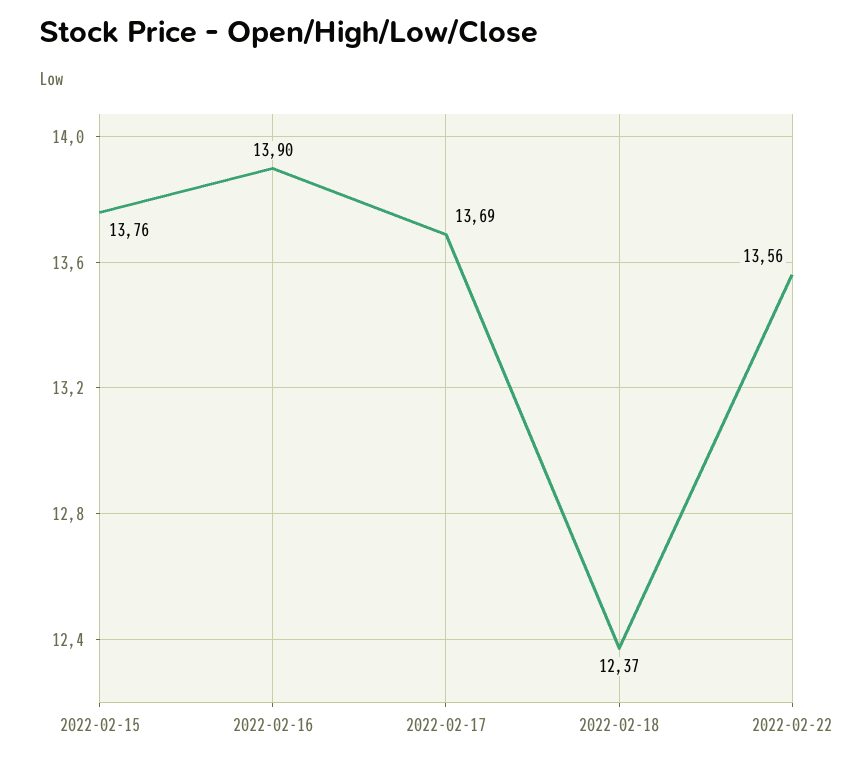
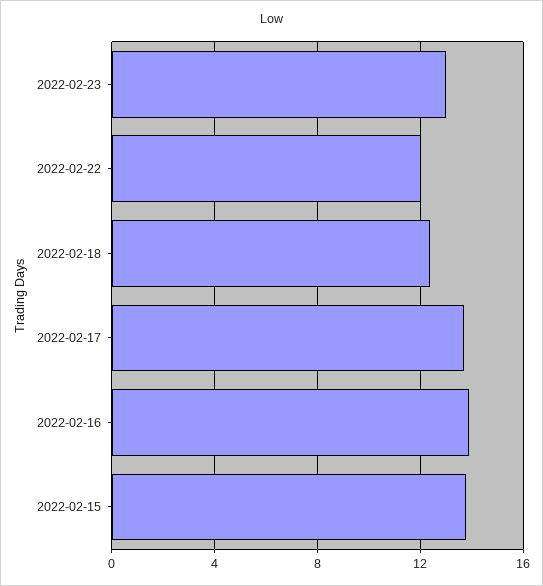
2022-02-22: 13.56 -> 12
2022-02-23: none -> 13

